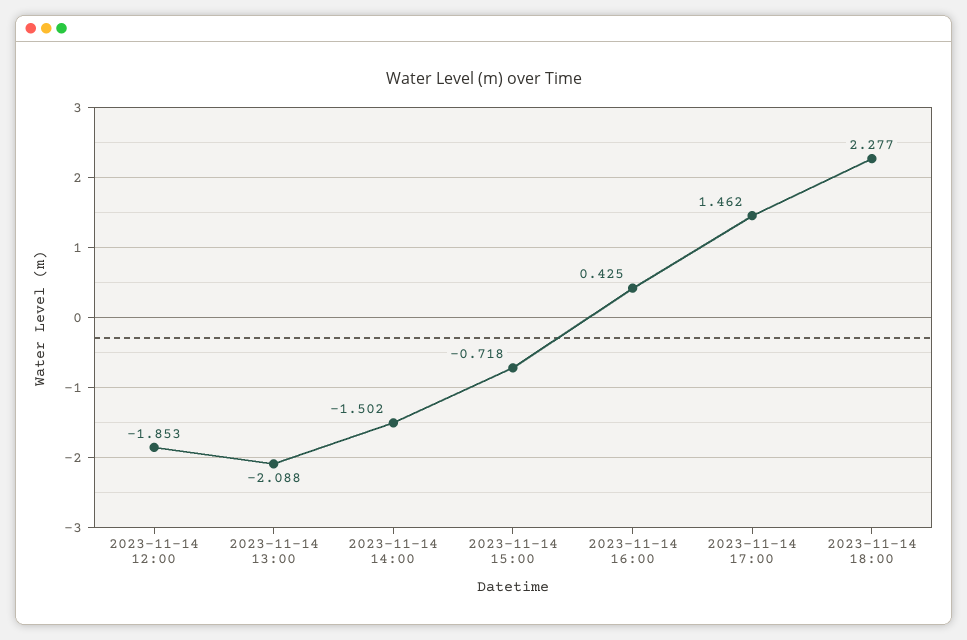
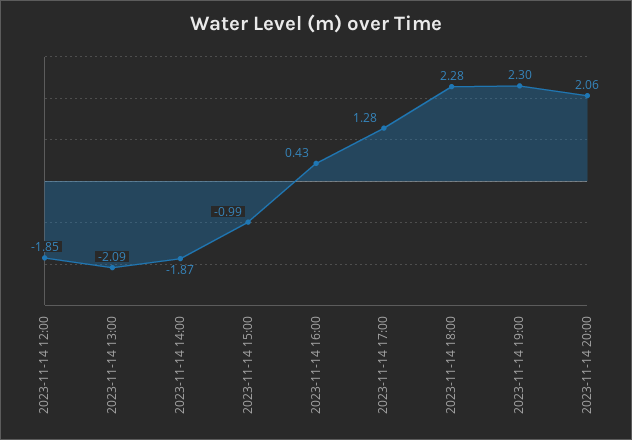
2023-11-14 14:00: -1.502 -> -1.87
2023-11-14 15:00: -0.718 -> -0.99
2023-11-14 17:00: 1.462 -> 1.28
2023-11-14 19:00: none -> 2.3
2023-11-14 20:00: none -> 2.06

